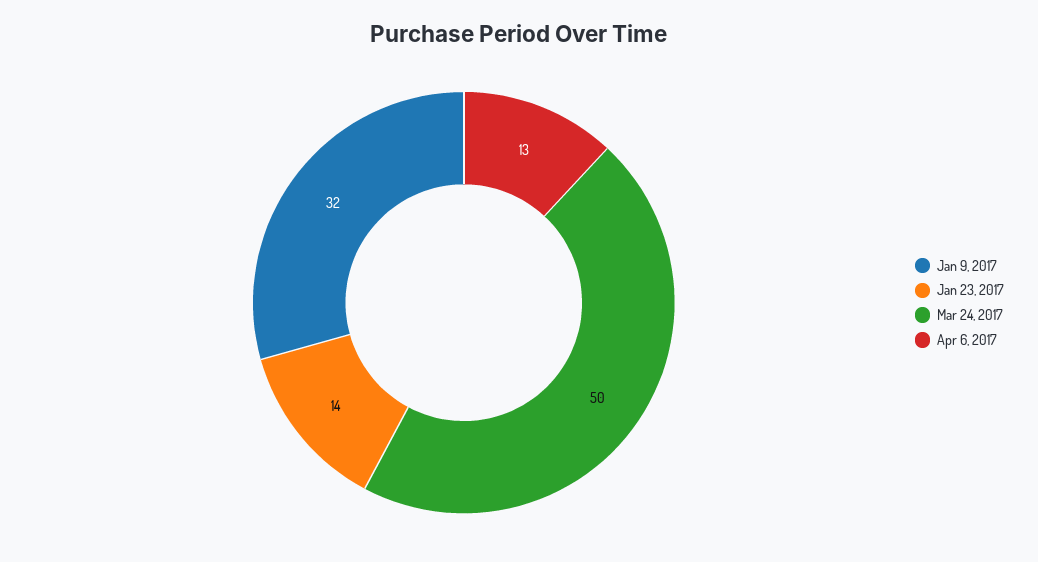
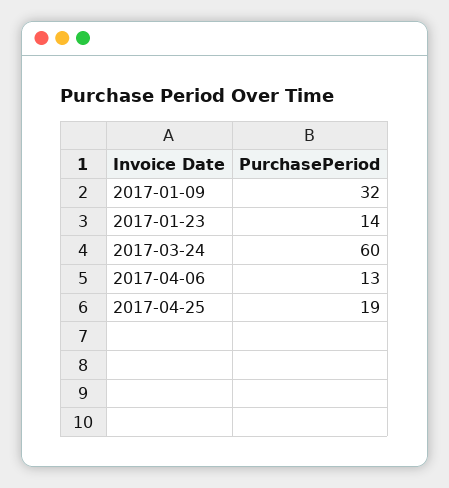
Mar 24, 2017: 50 -> 60
2017-04-25: none -> 19

